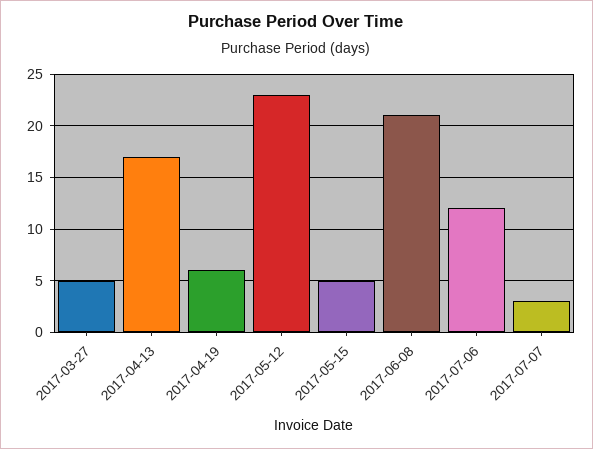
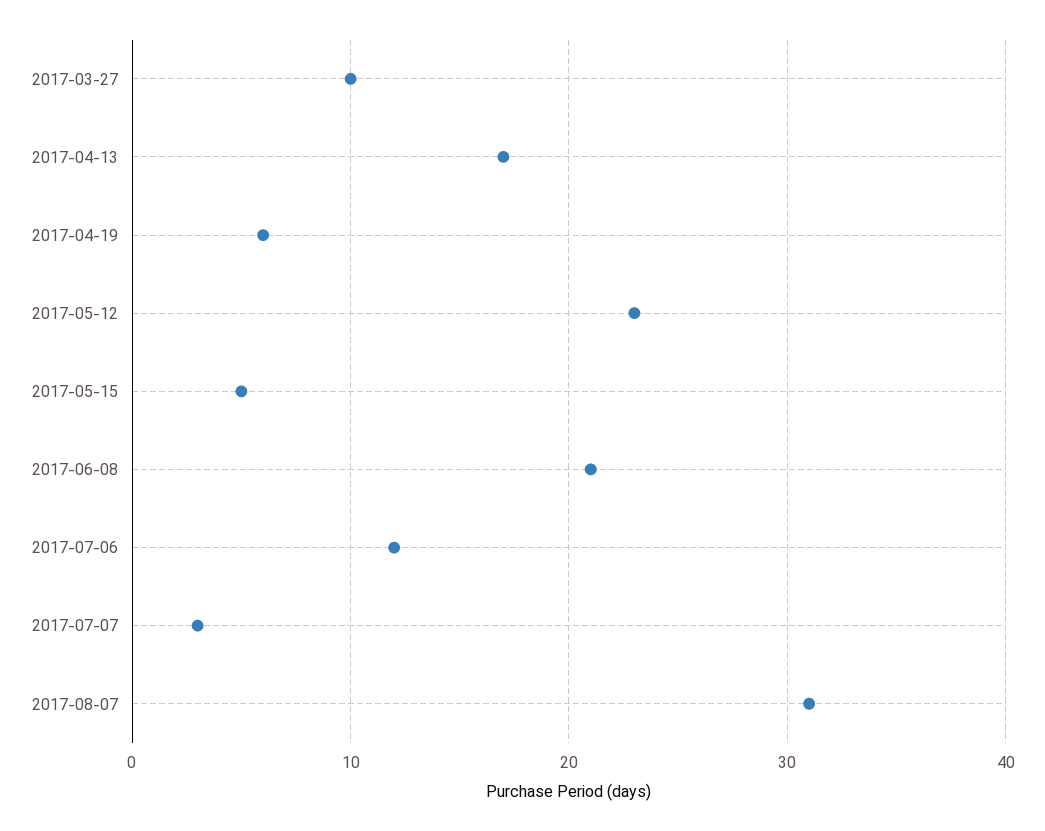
2017-03-27: 5 -> 10
2017-08-07: none -> 31

